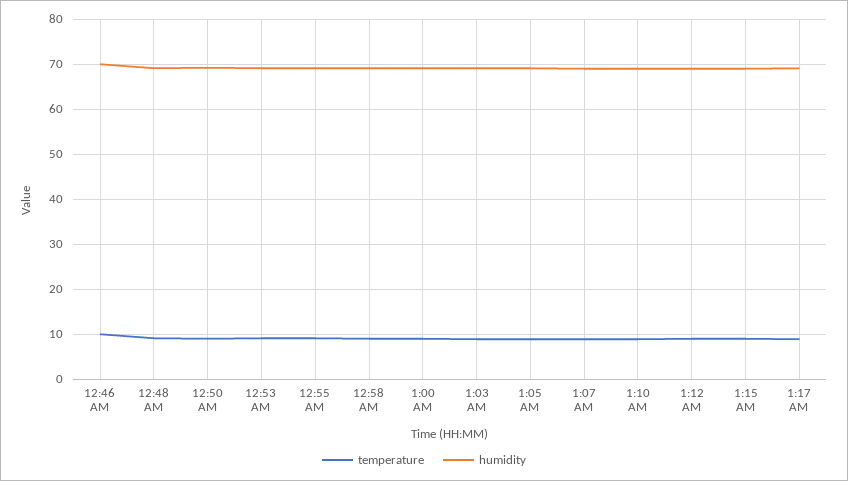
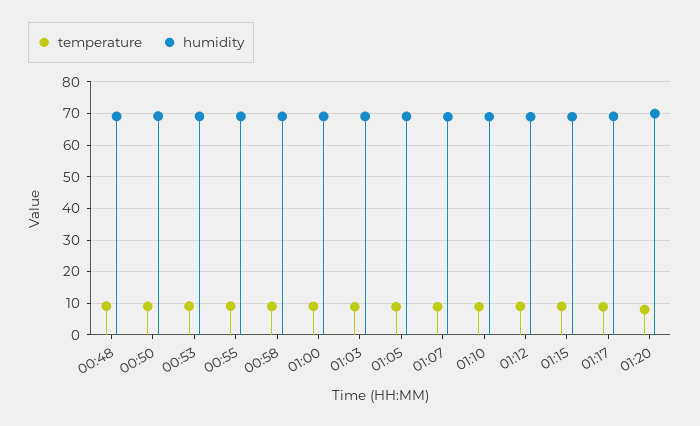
temperature, 12:46 AM: 10 -> none
humidity, 12:46 AM: 70 -> none
temperature, 01:20: none -> 8
humidity, 01:20: none -> 70

